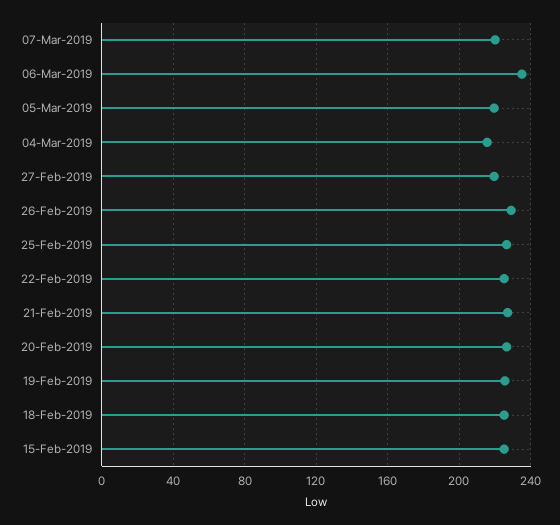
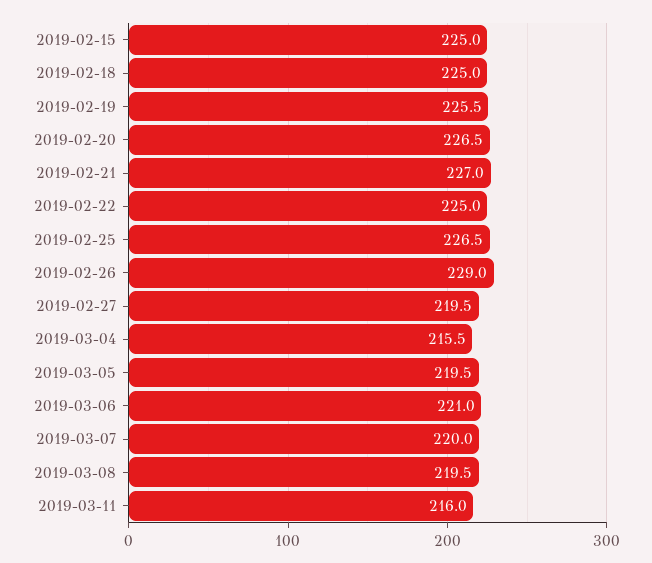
06-Mar-2019: 235 -> 221
2019-03-08: none -> 219.5
2019-03-11: none -> 216

